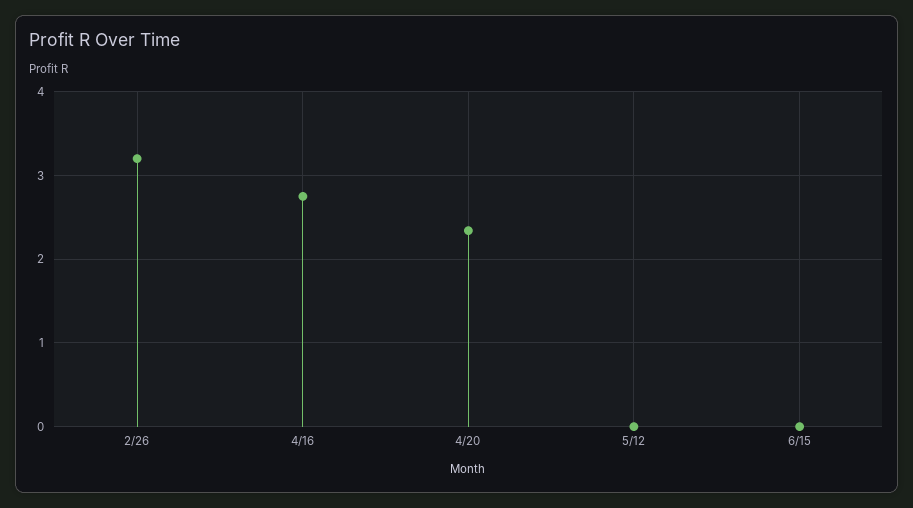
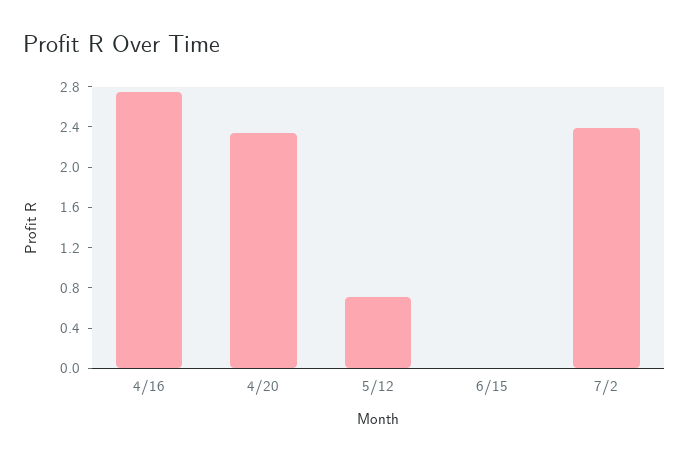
2/26: 3.2 -> none
5/12: 0 -> 0.7
7/2: none -> 2.4

